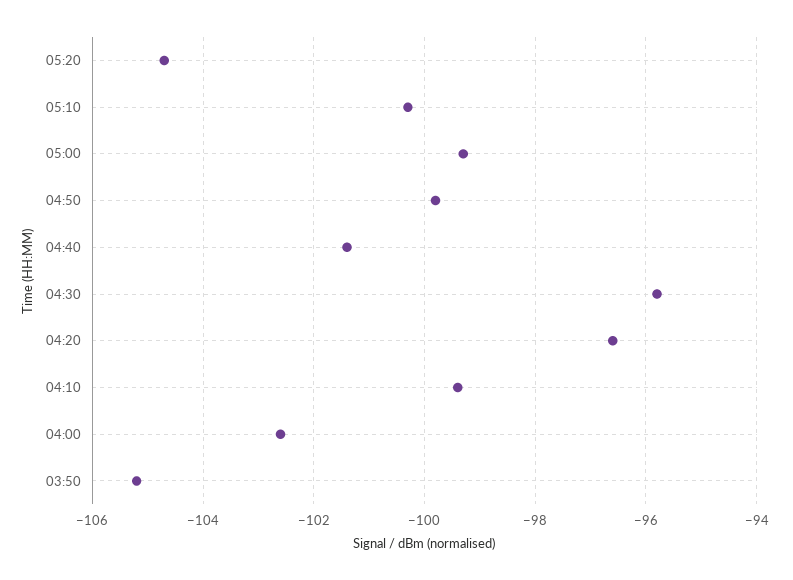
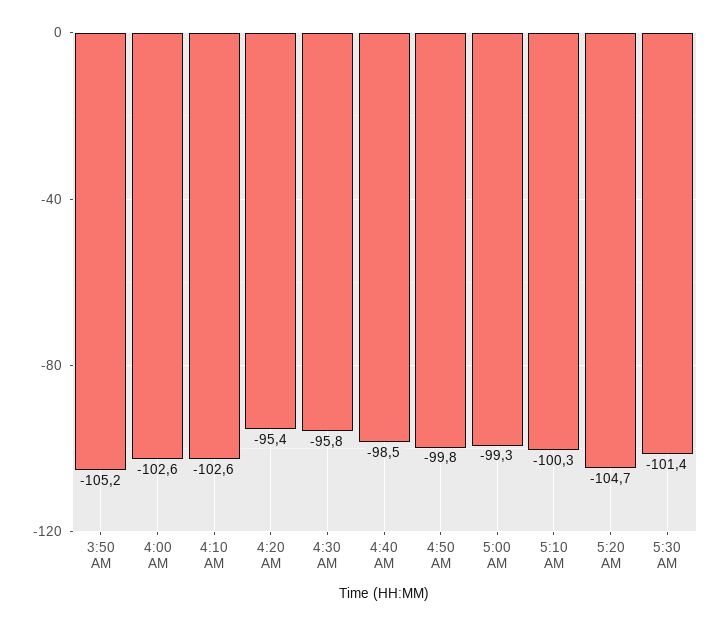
04:40: -101.5 -> -98.5
04:20: -96.5 -> -95.4
04:10: -99.5 -> -102.6
5:30 AM: none -> -101.4

